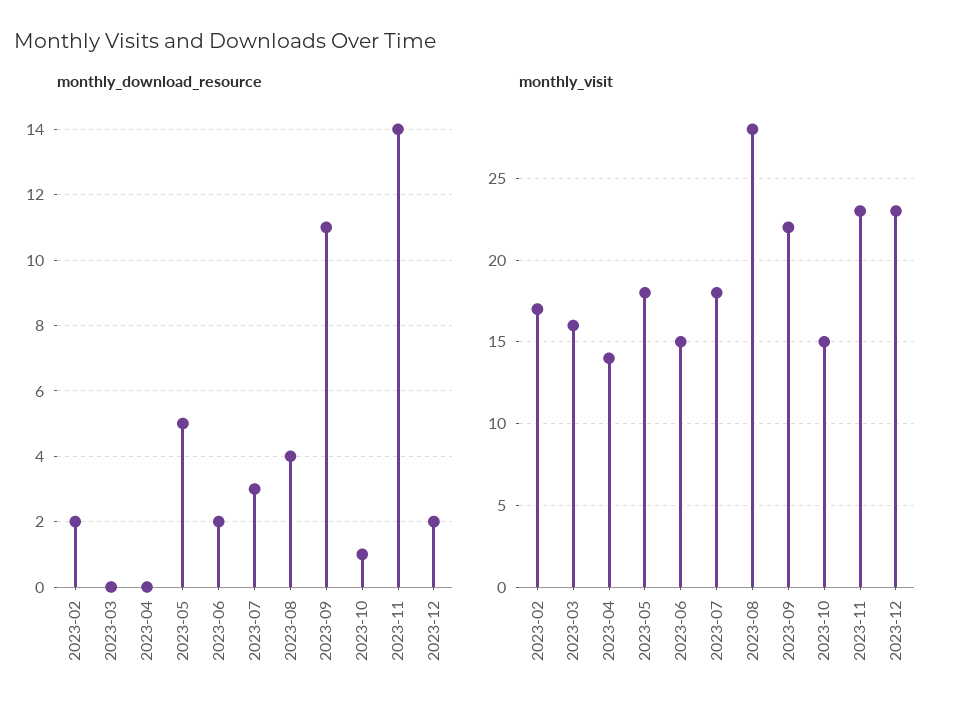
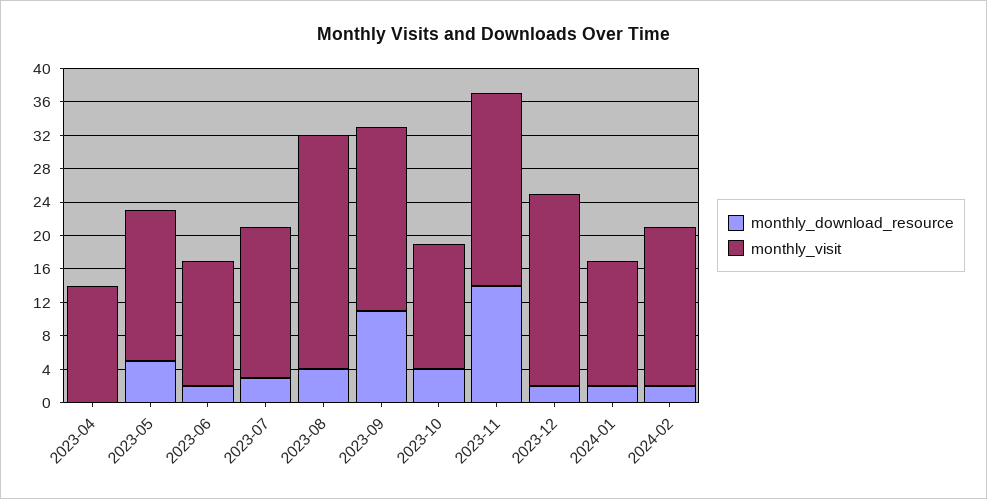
monthly_download_resource, 2023-02: 2 -> none
monthly_download_resource, 2023-03: 0 -> none
monthly_download_resource, 2023-10: 1 -> 4
monthly_visit, 2023-02: 17 -> none
monthly_visit, 2023-03: 16 -> none
monthly_download_resource, 2024-01: none -> 2
monthly_visit, 2024-01: none -> 15
monthly_download_resource, 2024-02: none -> 2
monthly_visit, 2024-02: none -> 19

